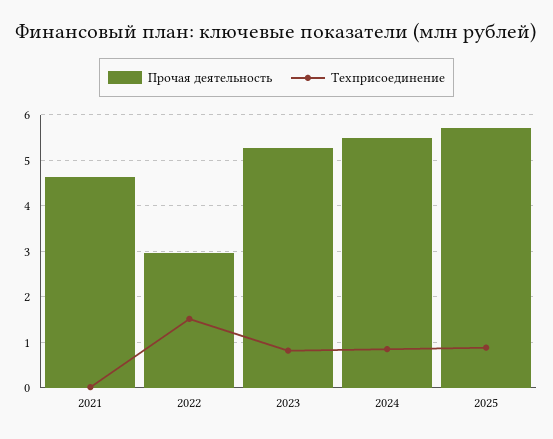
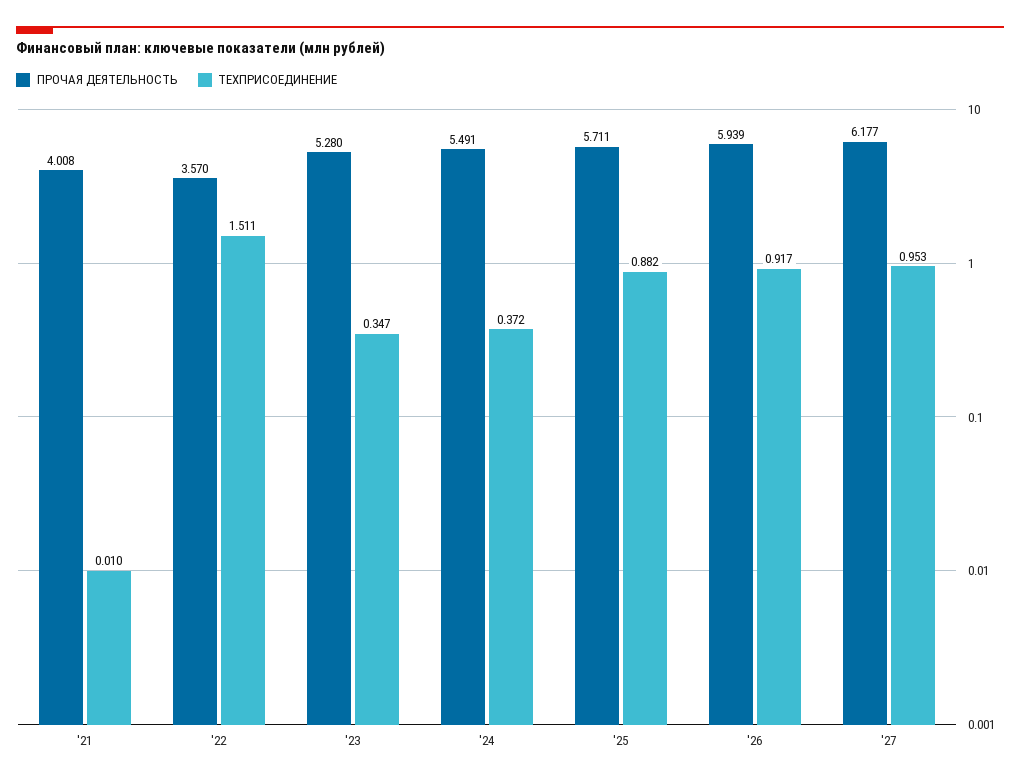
Прочая деятельность, 2021: 4.6 -> 4.008
Прочая деятельность, 2022: 3 -> 3.57
Техприсоединение, 2023: 0.8 -> 0.347
Техприсоединение, 2024: 0.8 -> 0.372
Прочая деятельность, '26: none -> 5.939
Техприсоединение, '26: none -> 0.917
Прочая деятельность, '27: none -> 6.177
Техприсоединение, '27: none -> 0.953

